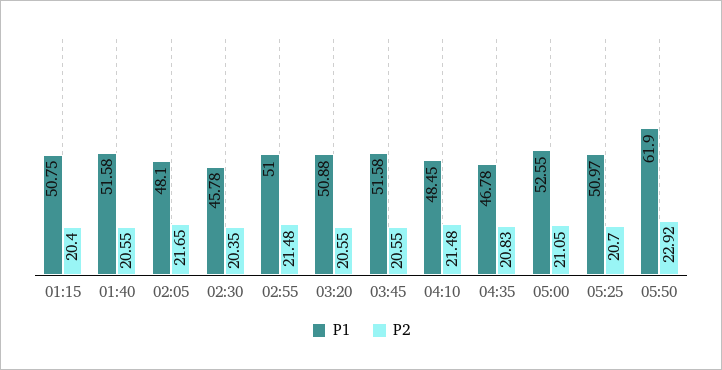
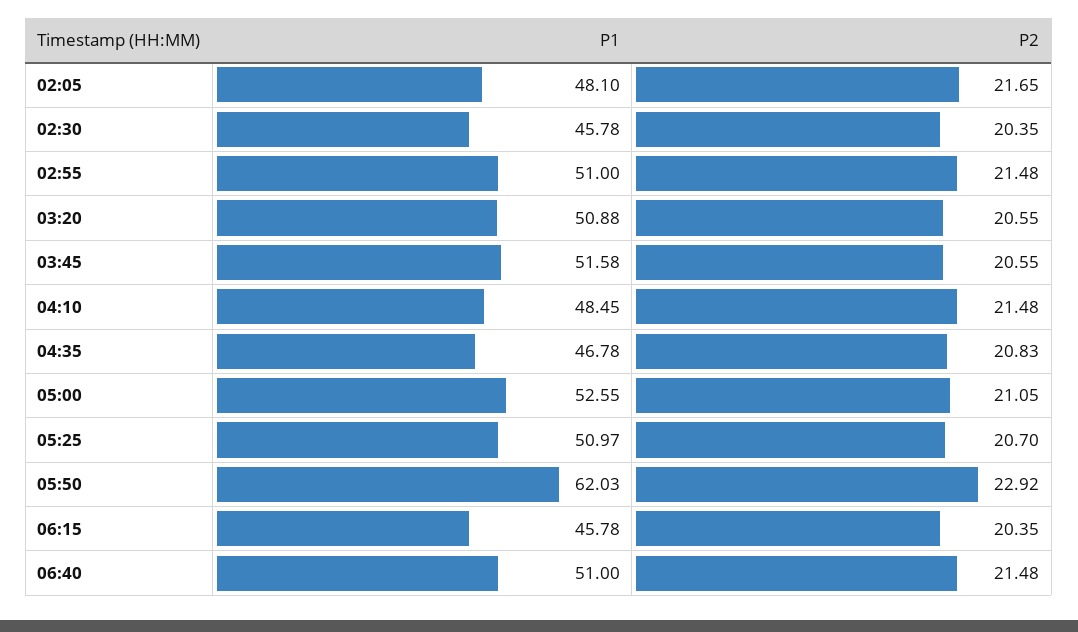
P1, 01:15: 50.75 -> none
P2, 01:15: 20.4 -> none
P1, 01:40: 51.58 -> none
P2, 01:40: 20.55 -> none
P1, 05:50: 61.9 -> 62.03
P1, 06:15: none -> 45.78
P2, 06:15: none -> 20.35
P1, 06:40: none -> 51
P2, 06:40: none -> 21.48

